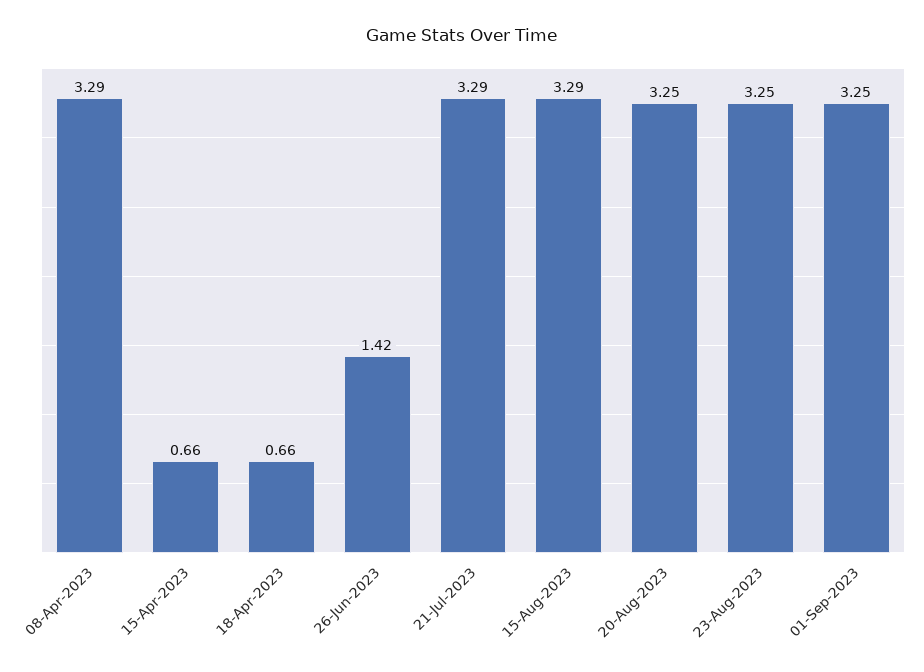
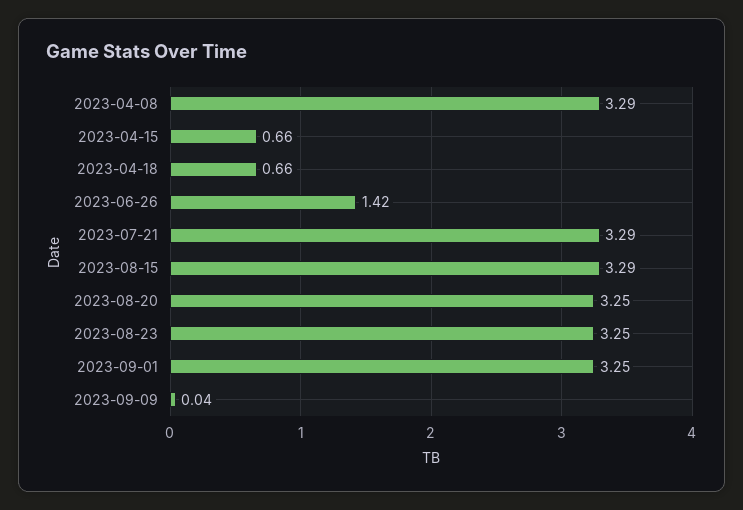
2023-09-09: none -> 0.04

